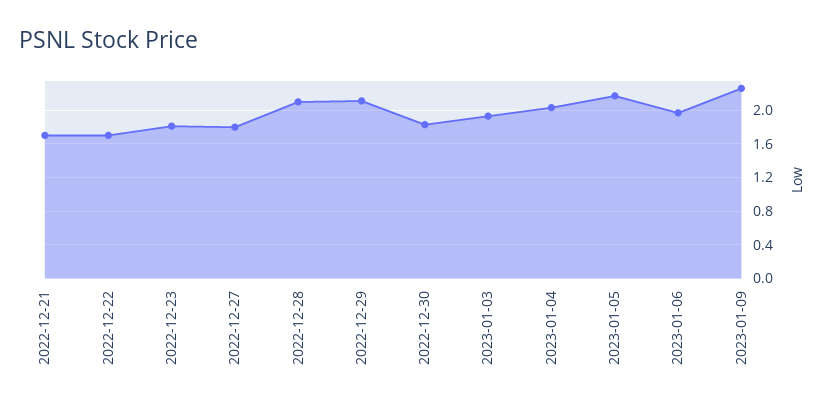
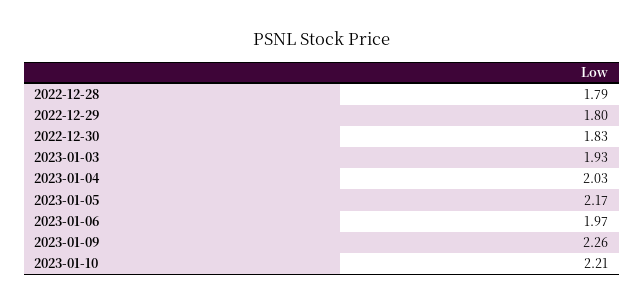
2022-12-21: 1.7 -> none
2022-12-22: 1.7 -> none
2022-12-23: 1.8 -> none
2022-12-27: 1.8 -> none
2022-12-28: 2.1 -> 1.79
2022-12-29: 2.1 -> 1.8
2023-01-10: none -> 2.21

